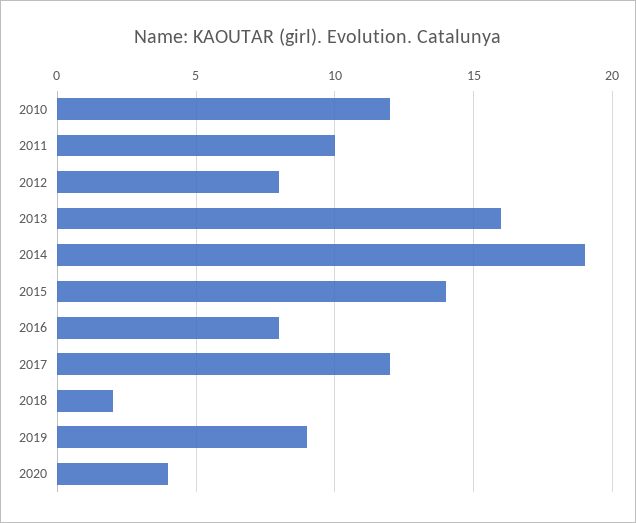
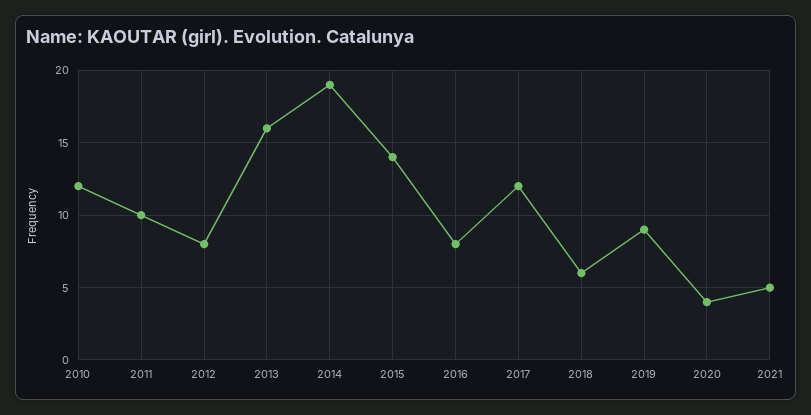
2018: 2 -> 6
2021: none -> 5

